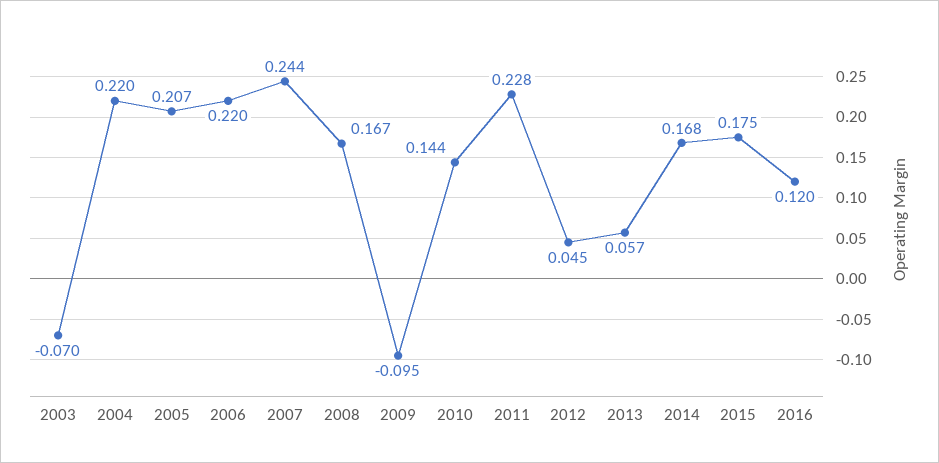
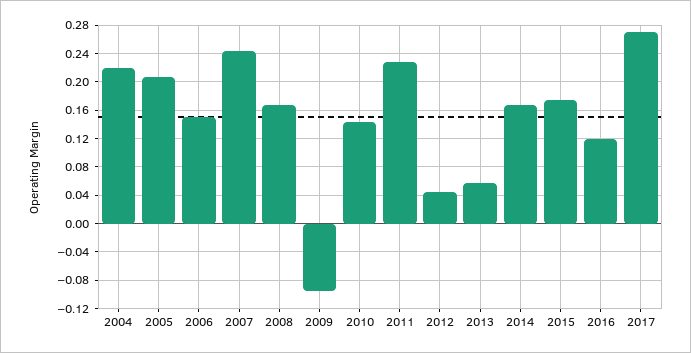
2003: -0.07 -> none
2006: 0.22 -> 0.15
2017: none -> 0.27

